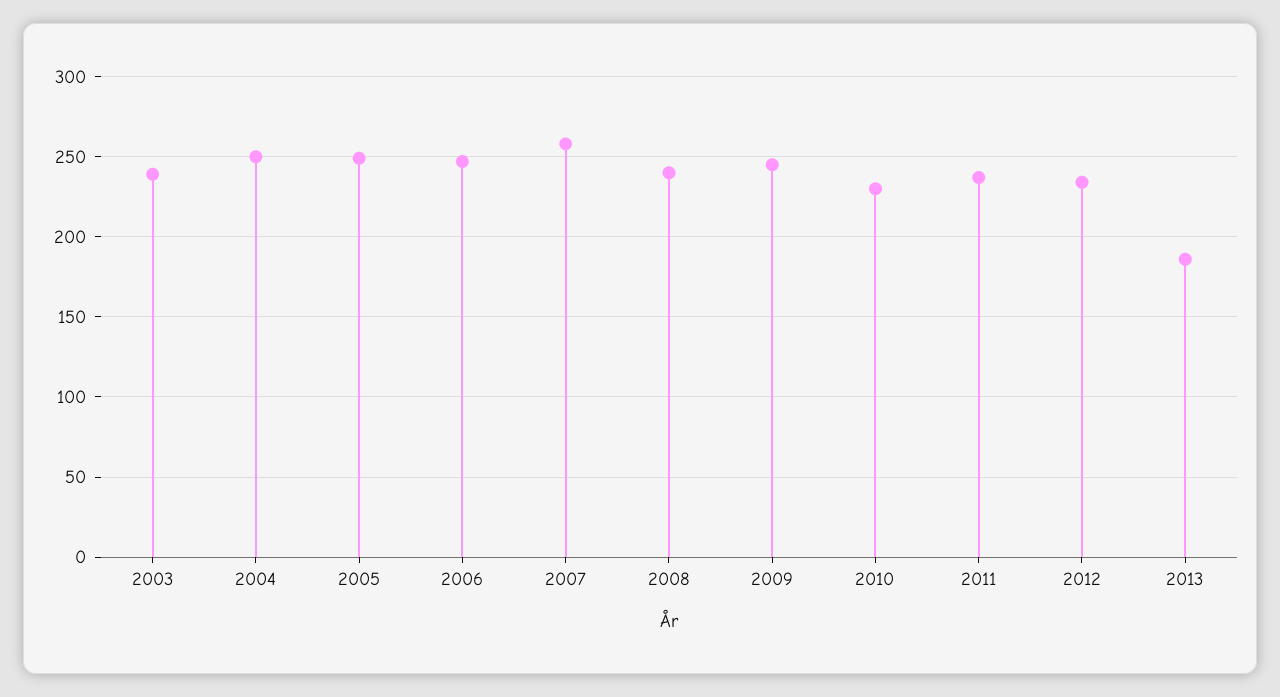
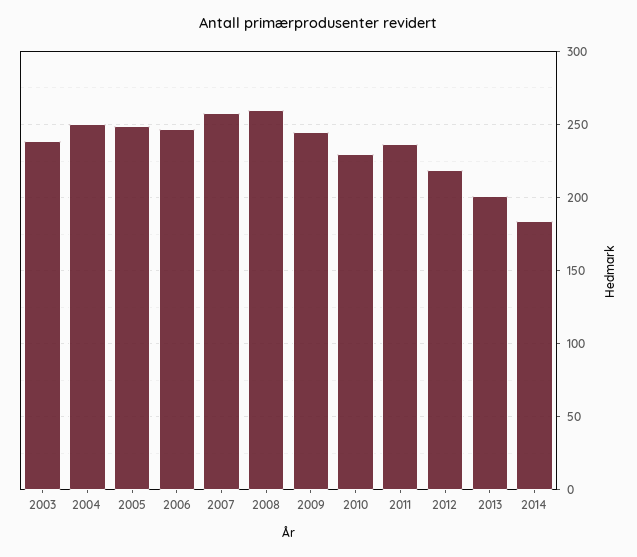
2008: 240 -> 260
2012: 235 -> 220
2013: 185 -> 200
2014: none -> 185

